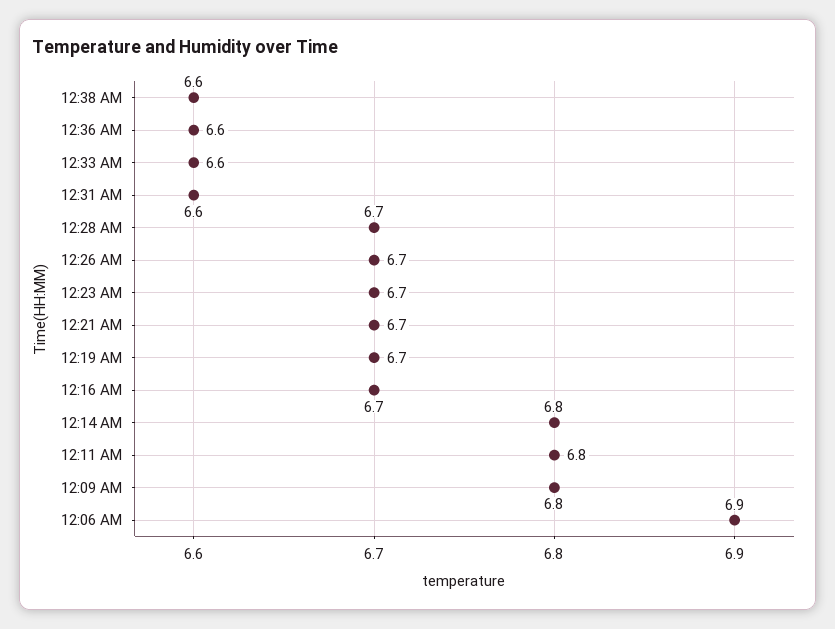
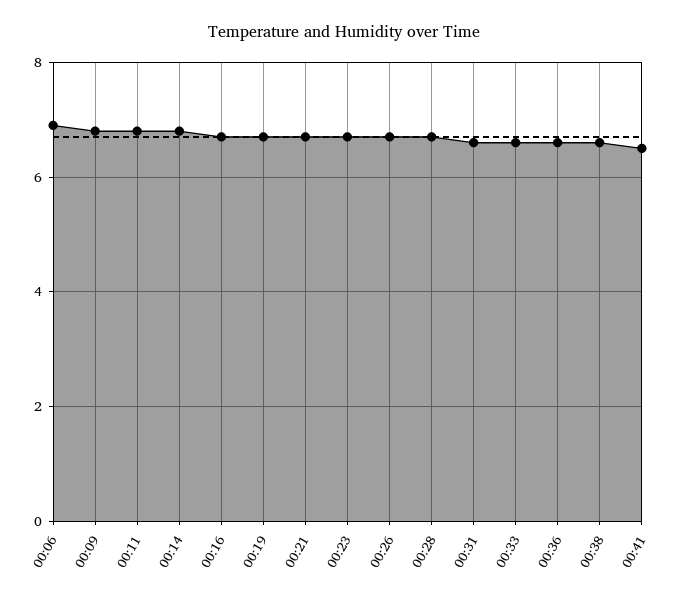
00:41: none -> 6.5

